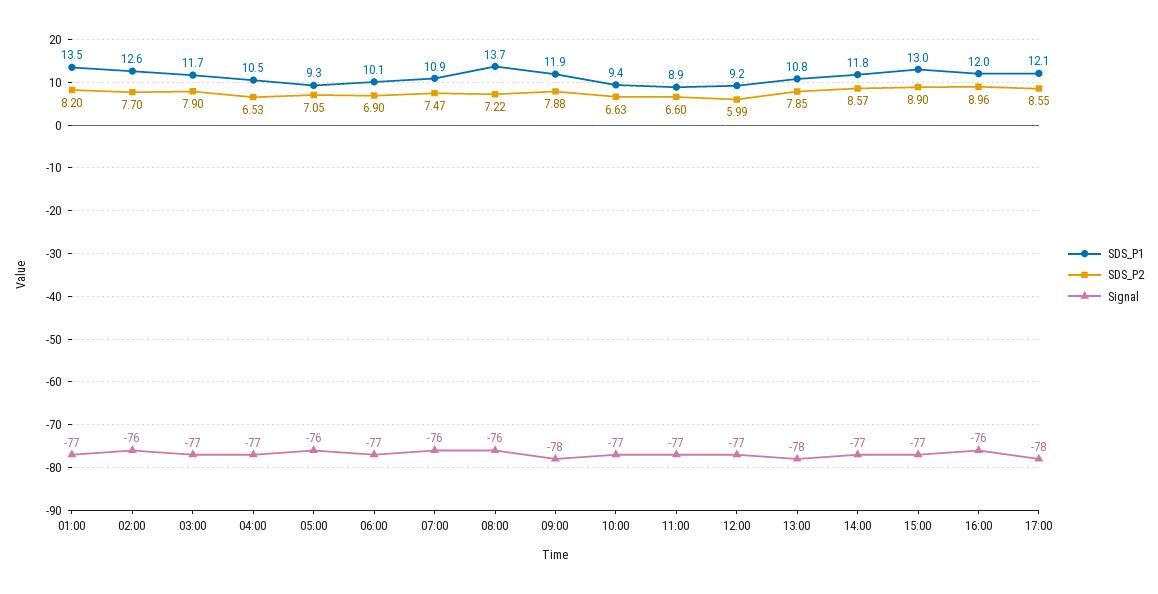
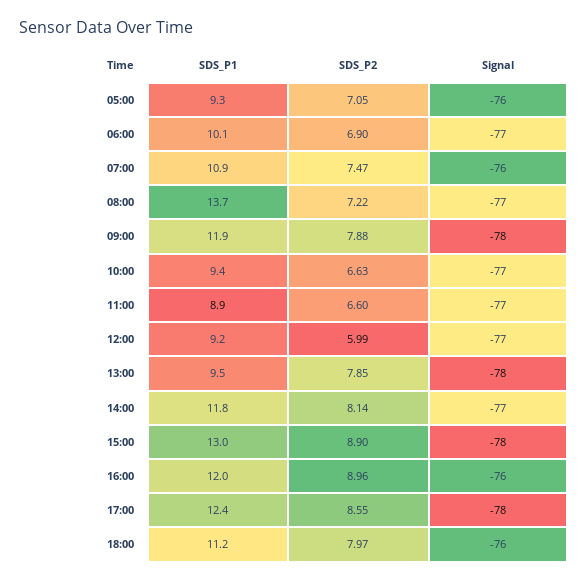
SDS_P1, 01:00: 13.5 -> none
SDS_P2, 01:00: 8.2 -> none
Signal, 01:00: -77 -> none
SDS_P1, 02:00: 12.6 -> none
SDS_P2, 02:00: 7.7 -> none
Signal, 02:00: -76 -> none
SDS_P1, 03:00: 11.7 -> none
SDS_P2, 03:00: 7.9 -> none
Signal, 03:00: -77 -> none
SDS_P1, 04:00: 10.5 -> none
SDS_P2, 04:00: 6.53 -> none
Signal, 04:00: -77 -> none
Signal, 08:00: -76 -> -77
SDS_P1, 13:00: 10.8 -> 9.5
SDS_P2, 14:00: 8.57 -> 8.14
Signal, 15:00: -77 -> -78
SDS_P1, 17:00: 12.1 -> 12.4
SDS_P1, 18:00: none -> 11.2
SDS_P2, 18:00: none -> 7.97
Signal, 18:00: none -> -76

